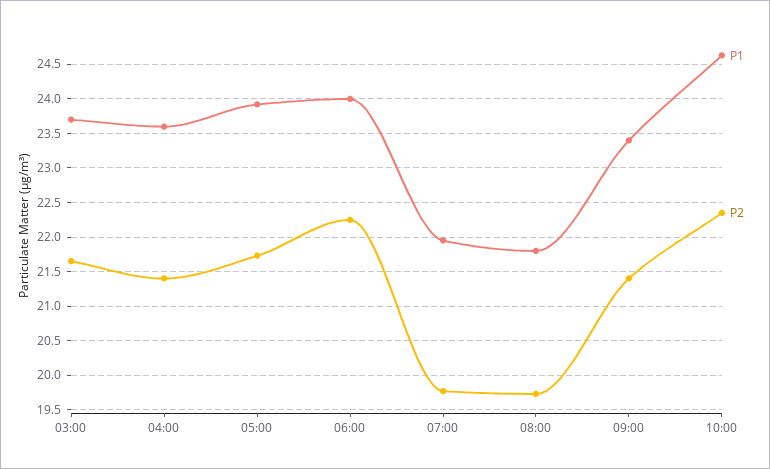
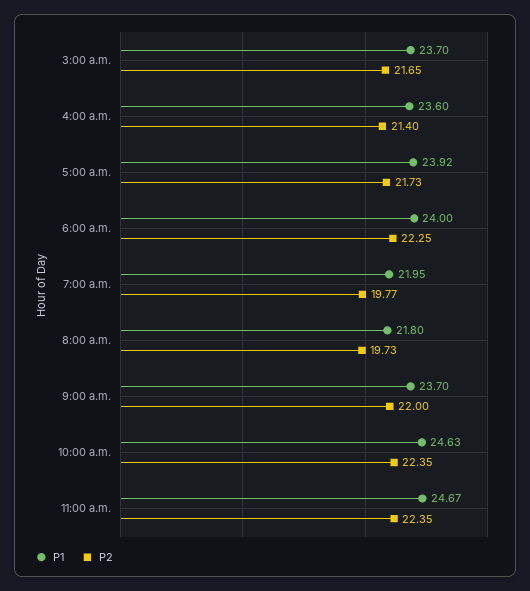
P1, 09:00: 23.4 -> 23.7
P2, 09:00: 21.4 -> 22
P1, 11:00 a.m.: none -> 24.67
P2, 11:00 a.m.: none -> 22.35

